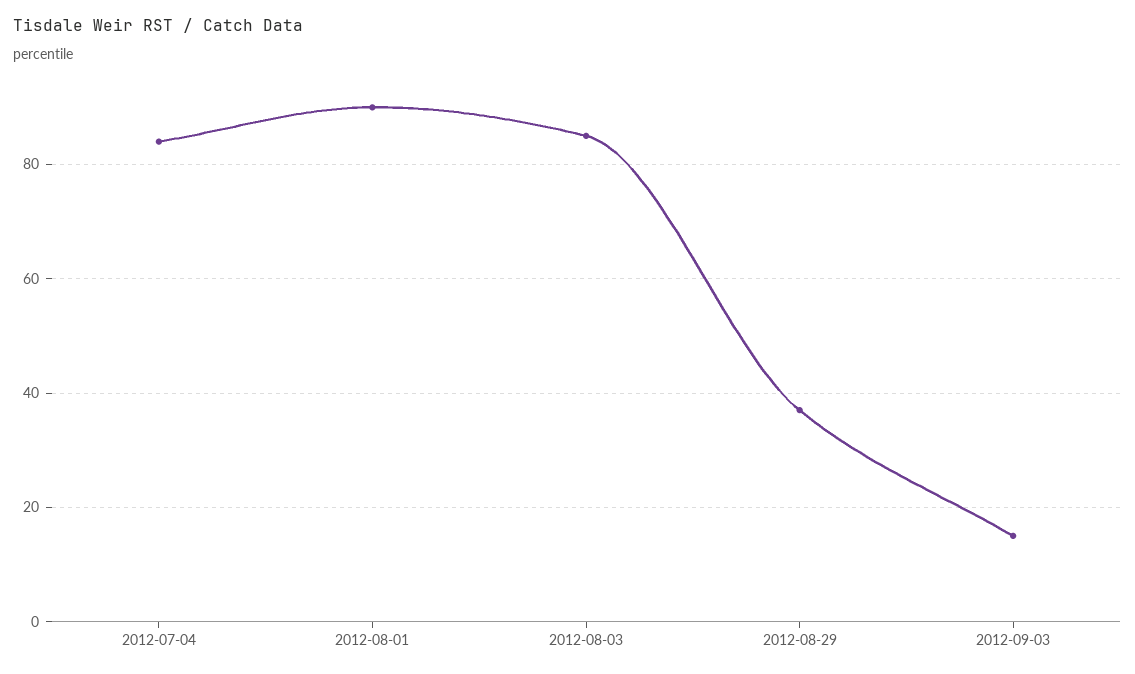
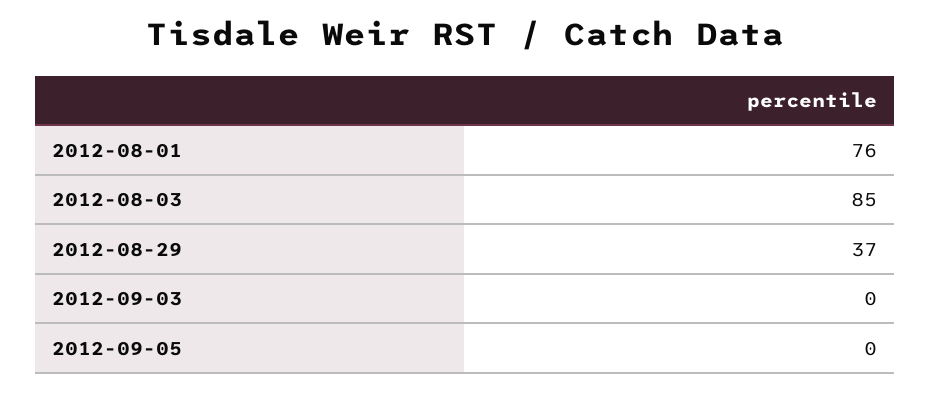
2012-07-04: 85 -> none
2012-08-01: 90 -> 76
2012-09-03: 15 -> 0
2012-09-05: none -> 0

